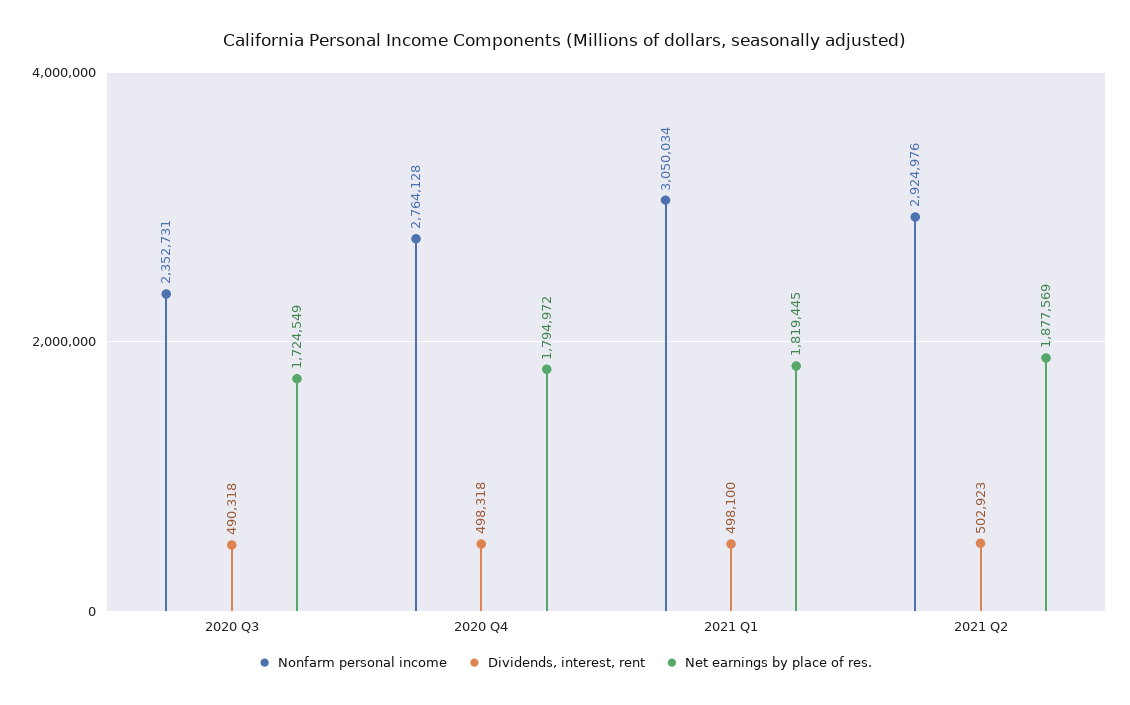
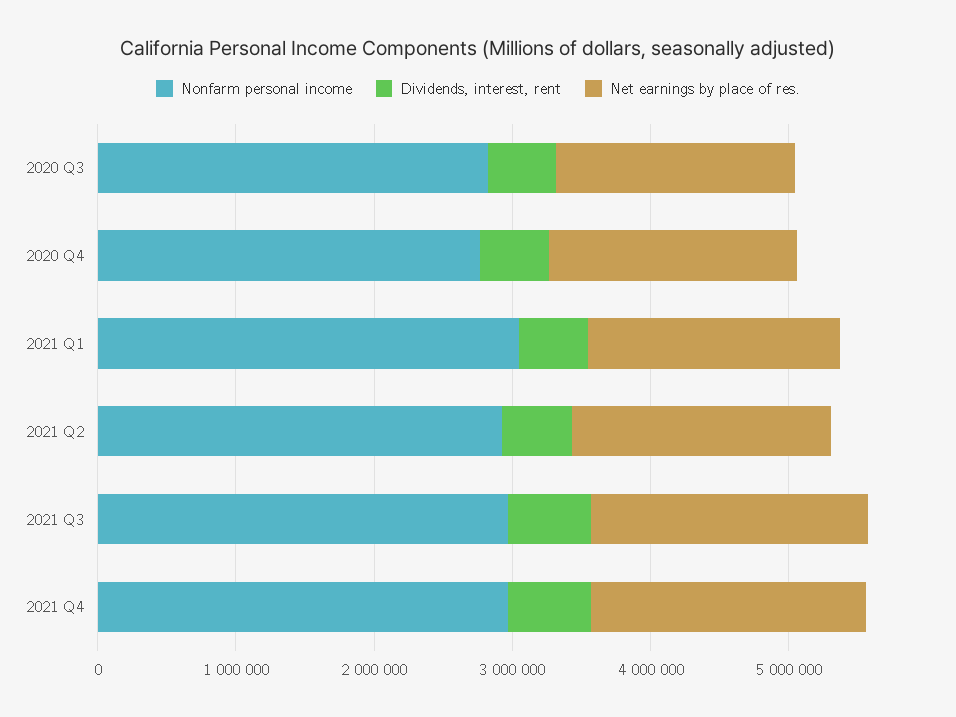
Nonfarm personal income, 2020 Q3: 2352731 -> 2800000
Nonfarm personal income, 2021 Q3: none -> 3000000
Dividends, interest, rent, 2021 Q3: none -> 600000
Net earnings by place of res., 2021 Q3: none -> 2000000
Nonfarm personal income, 2021 Q4: none -> 3000000
Dividends, interest, rent, 2021 Q4: none -> 600000
Net earnings by place of res., 2021 Q4: none -> 2000000

